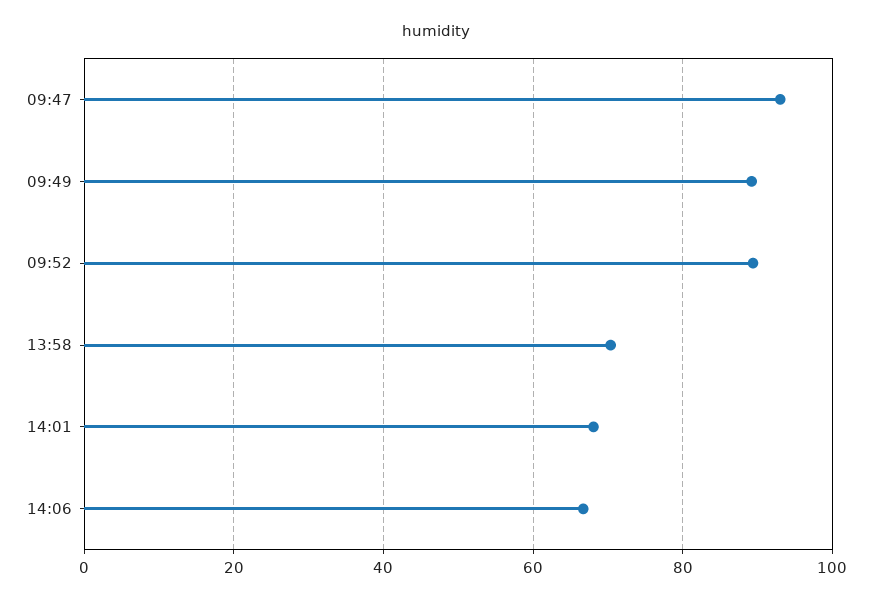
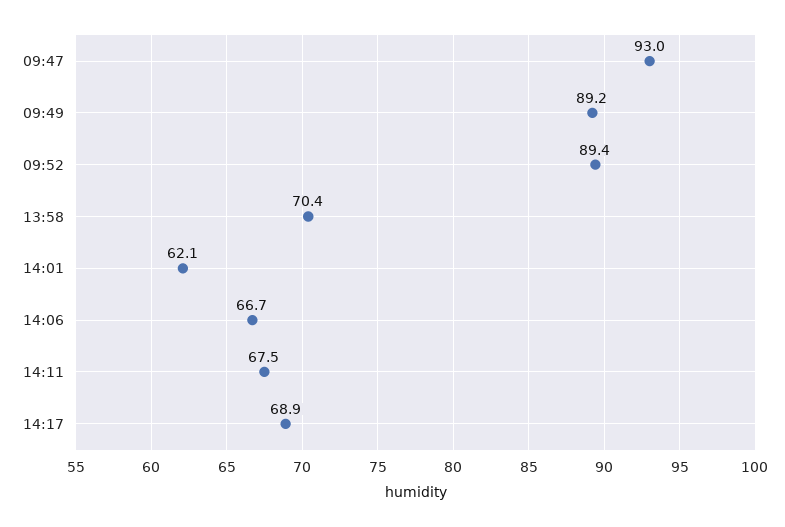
14:01: 68 -> 62.1
14:11: none -> 67.5
14:17: none -> 68.9

